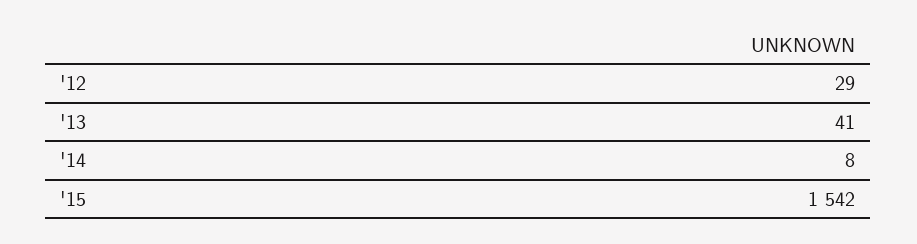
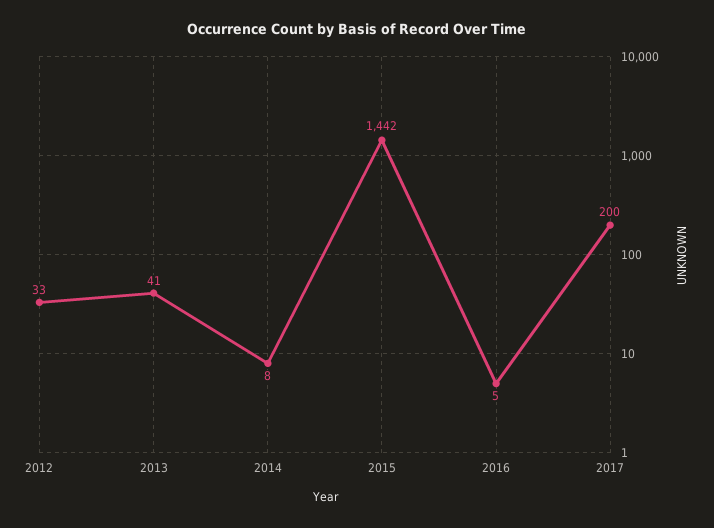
'12: 29 -> 33
'15: 1542 -> 1442
2016: none -> 5
2017: none -> 200

